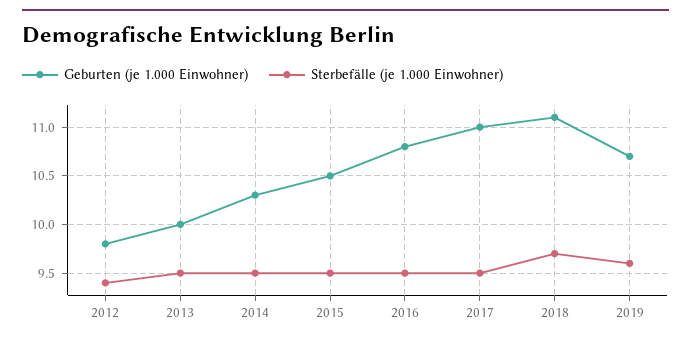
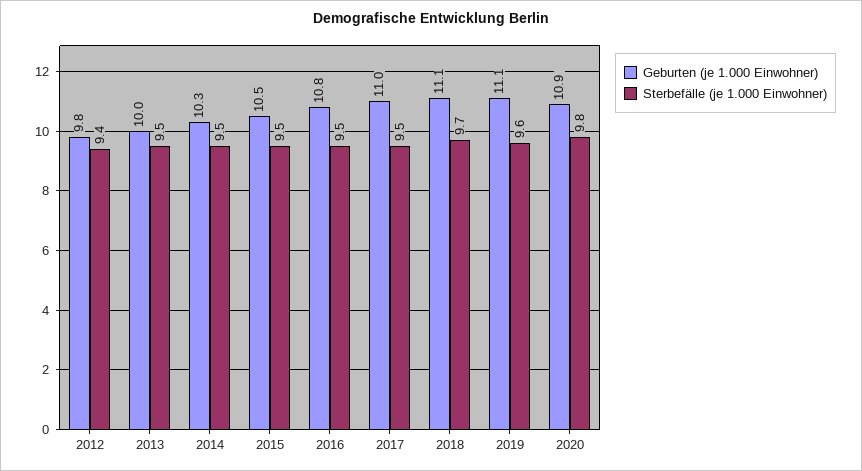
Geburten (je 1.000 Einwohner), 2019: 10.7 -> 11.1
Geburten (je 1.000 Einwohner), 2020: none -> 10.9
Sterbefälle (je 1.000 Einwohner), 2020: none -> 9.8

